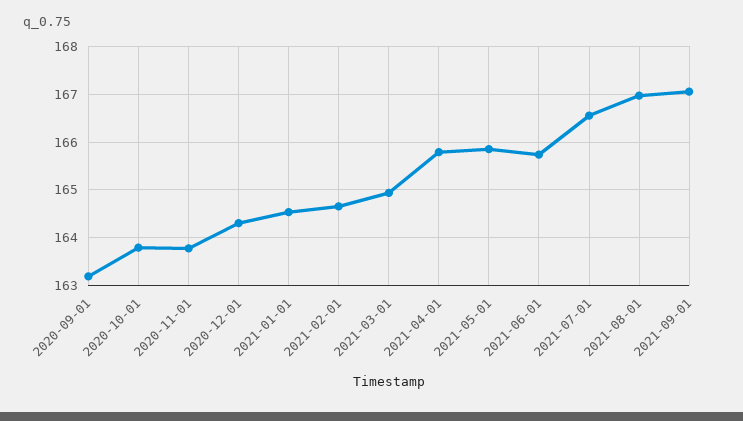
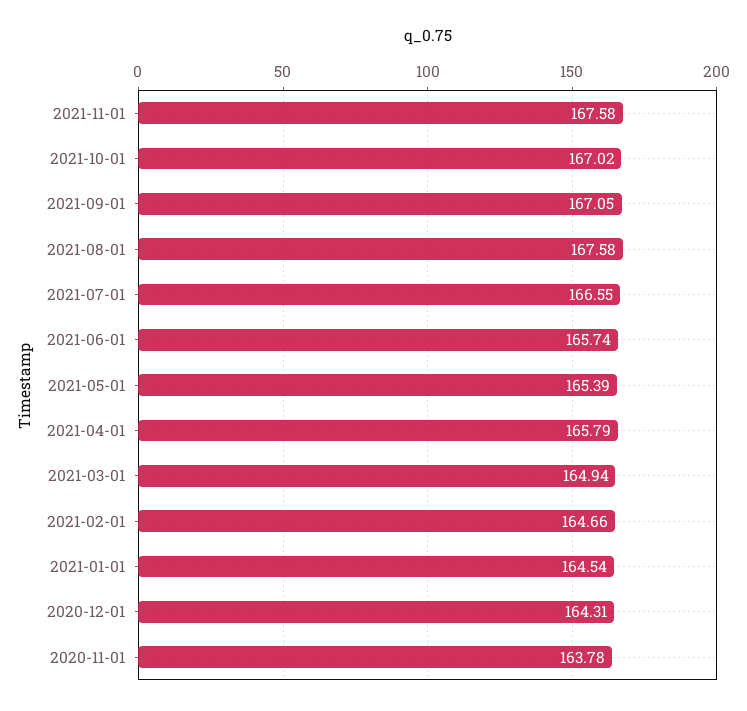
2020-09-01: 163.2 -> none
2020-10-01: 163.8 -> none
2021-05-01: 165.8 -> 165.39
2021-08-01: 167 -> 167.58
2021-11-01: none -> 167.58
2021-10-01: none -> 167.02

